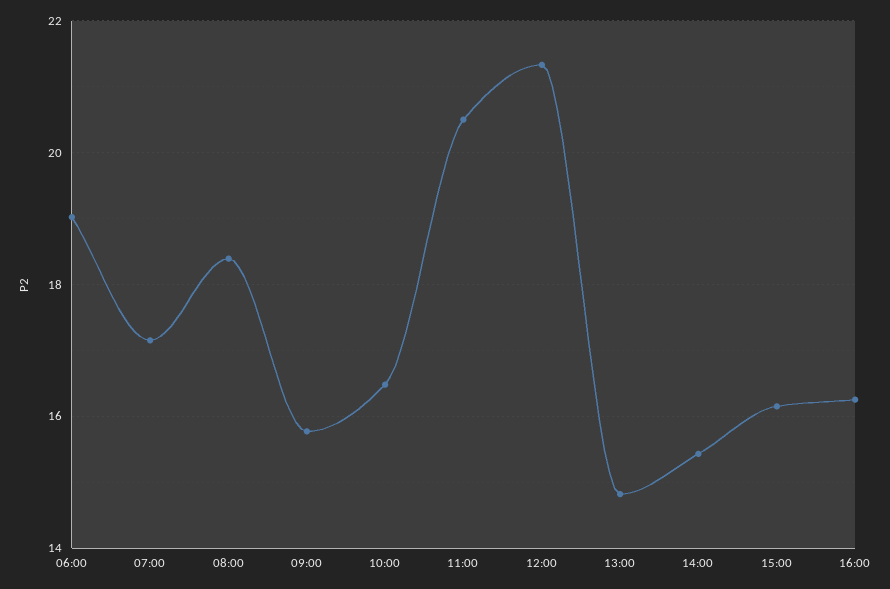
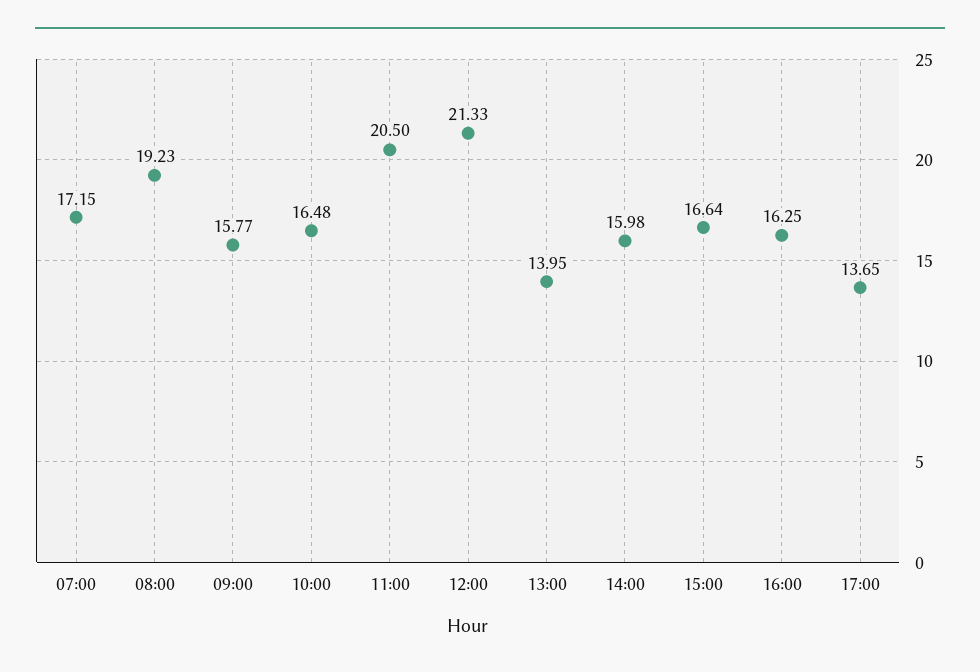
06:00: 19 -> none
08:00: 18.4 -> 19.23
13:00: 14.8 -> 13.95
14:00: 15.4 -> 15.98
15:00: 16.2 -> 16.64
17:00: none -> 13.65

